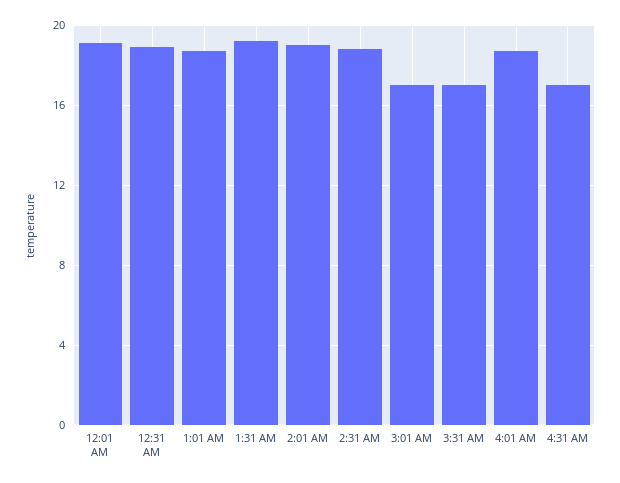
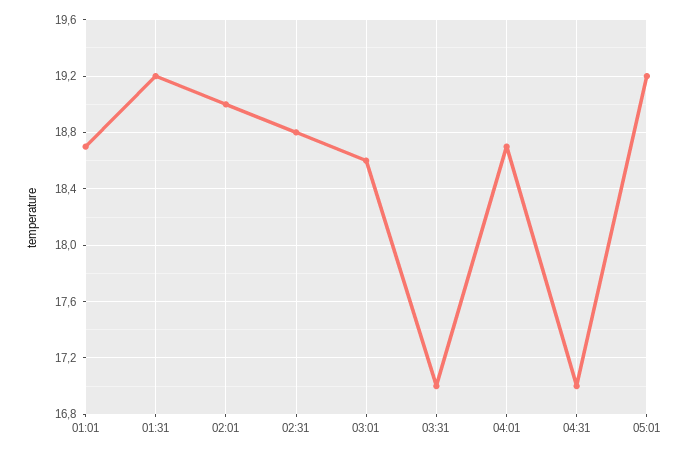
12:01 AM: 19 -> none
12:31 AM: 19 -> none
3:01 AM: 17 -> 18.6
05:01: none -> 19.2

